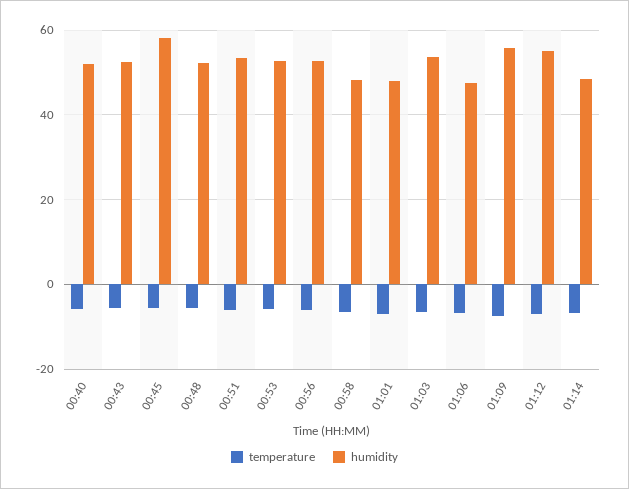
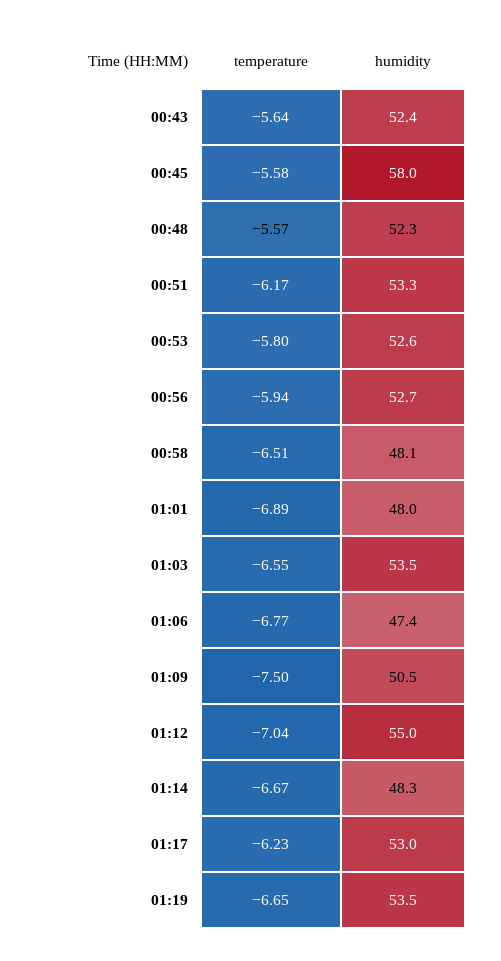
temperature, 00:40: -6 -> none
humidity, 00:40: 52 -> none
humidity, 01:09: 56 -> 50.5
temperature, 01:17: none -> -6.23
humidity, 01:17: none -> 53
temperature, 01:19: none -> -6.65
humidity, 01:19: none -> 53.5

